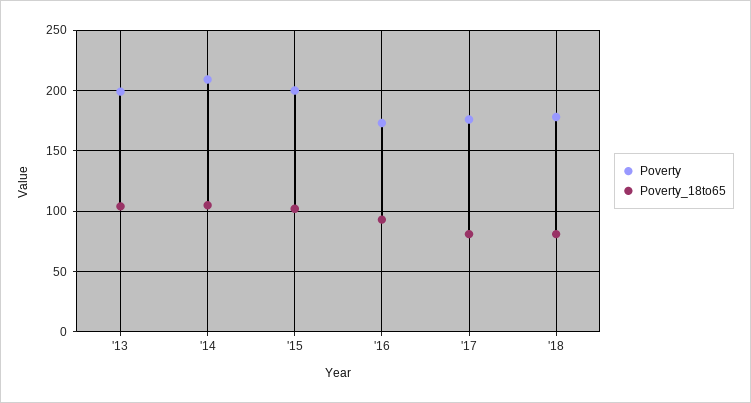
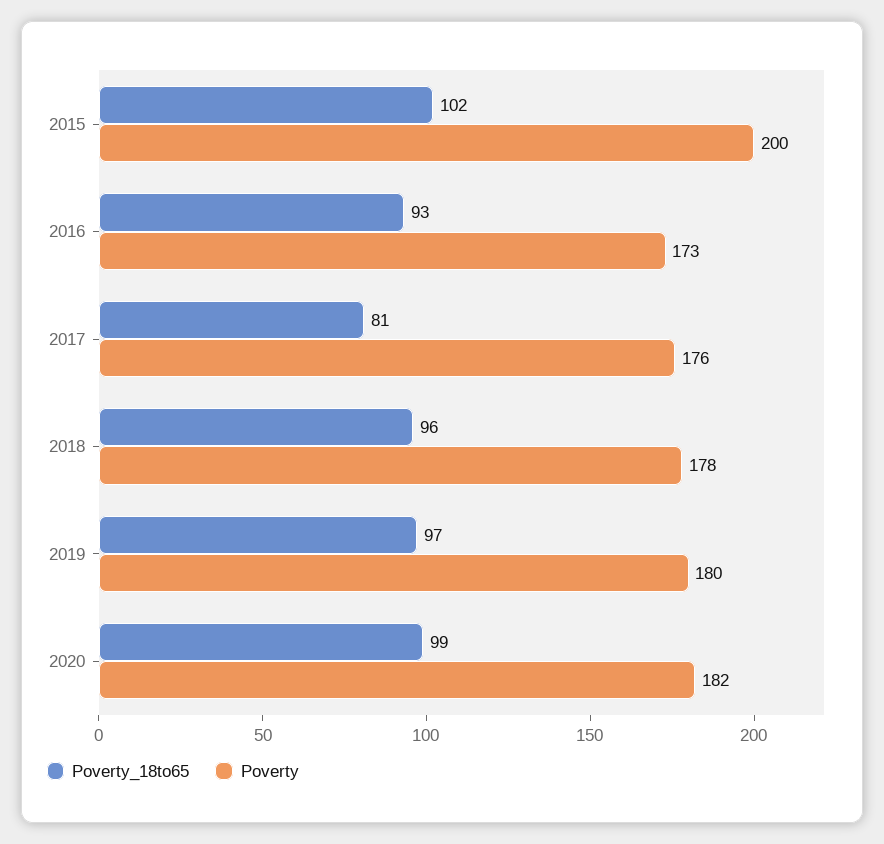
Poverty, '13: 200 -> none
Poverty_18to65, '13: 105 -> none
Poverty, '14: 210 -> none
Poverty_18to65, '14: 105 -> none
Poverty_18to65, '18: 80 -> 96
Poverty_18to65, 2019: none -> 97
Poverty, 2019: none -> 180
Poverty_18to65, 2020: none -> 99
Poverty, 2020: none -> 182

